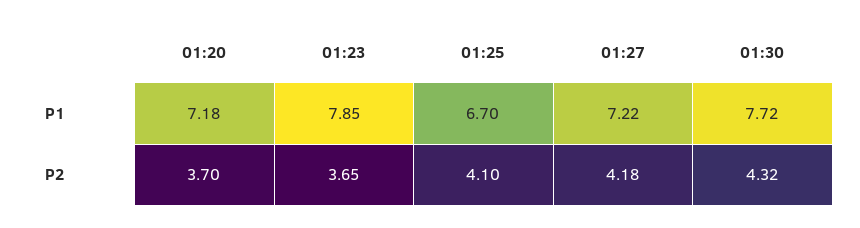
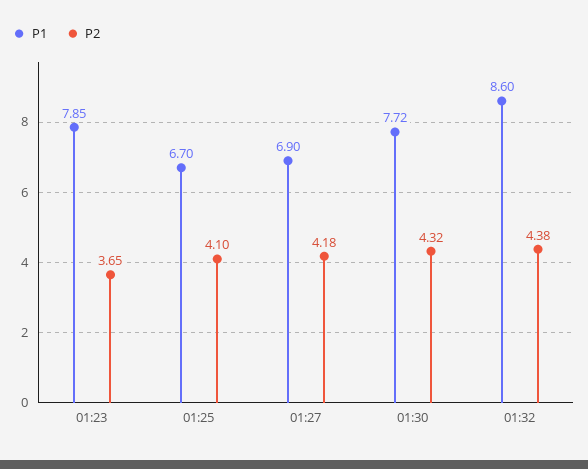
P1, 01:20: 7.18 -> none
P1, 01:27: 7.22 -> 6.9
P2, 01:20: 3.7 -> none
P1, 01:32: none -> 8.6
P2, 01:32: none -> 4.38

